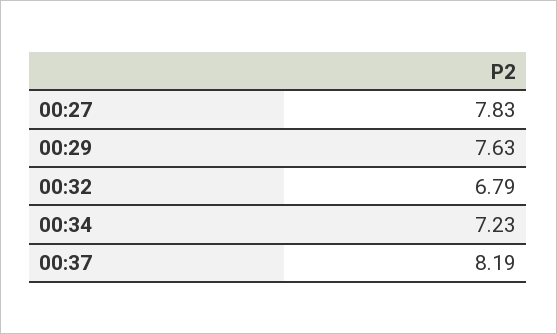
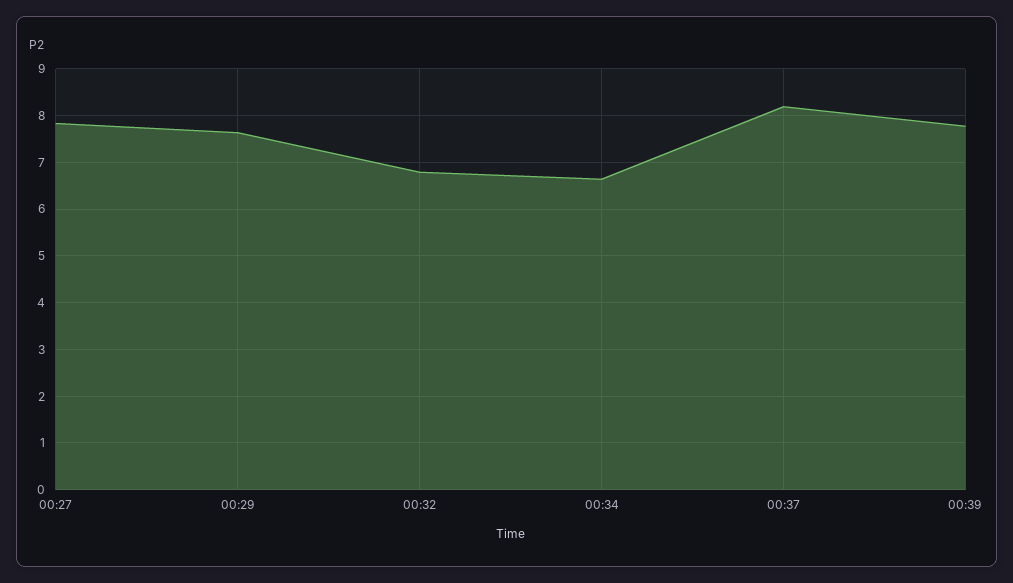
00:34: 7.23 -> 6.6
00:39: none -> 7.8

